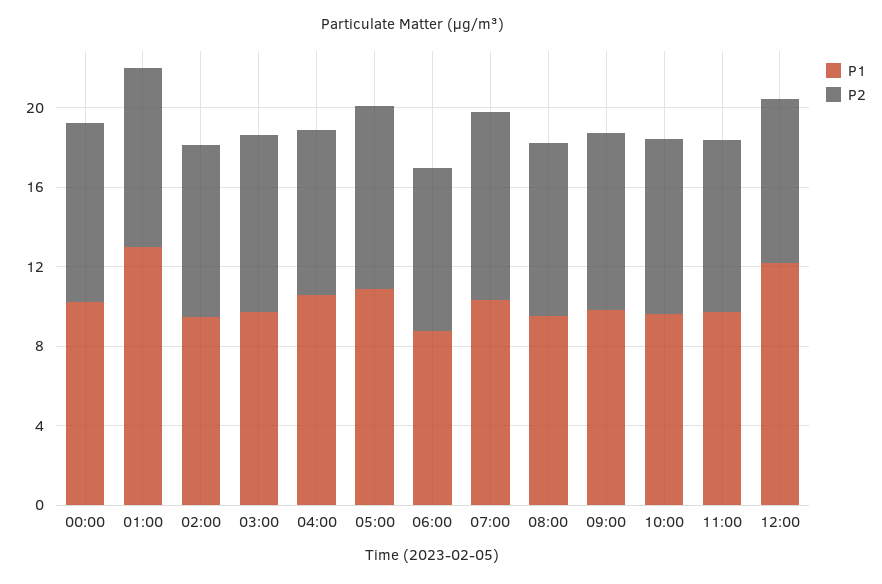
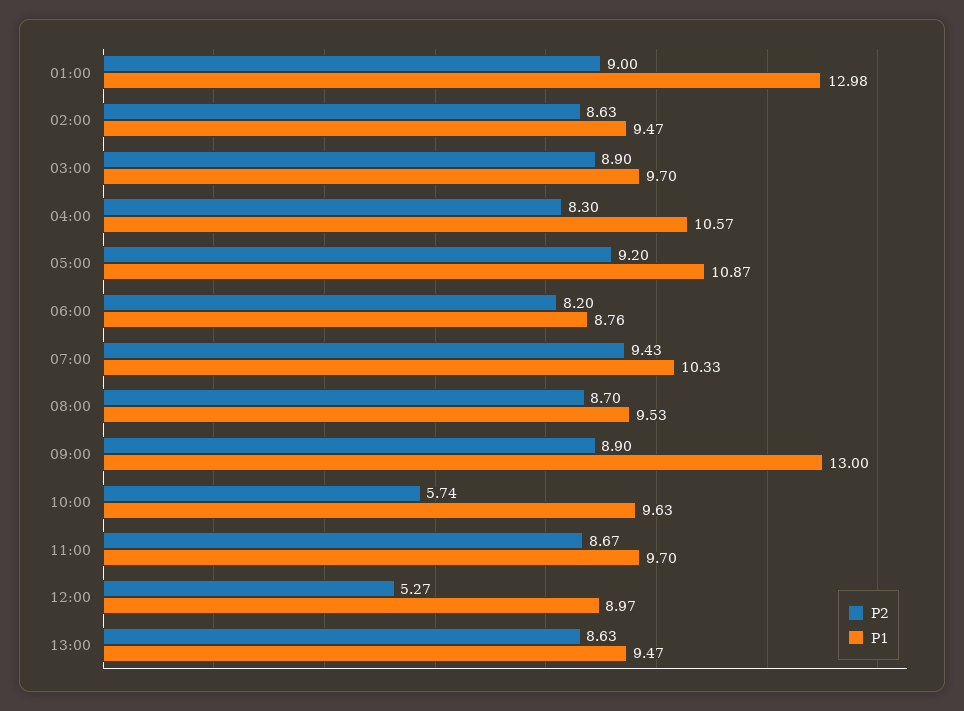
P1, 00:00: 10 -> none
P2, 00:00: 9 -> none
P1, 09:00: 10 -> 13
P2, 10:00: 9 -> 5.74
P1, 12:00: 12 -> 8.97
P2, 12:00: 8 -> 5.27
P2, 13:00: none -> 8.63
P1, 13:00: none -> 9.47

